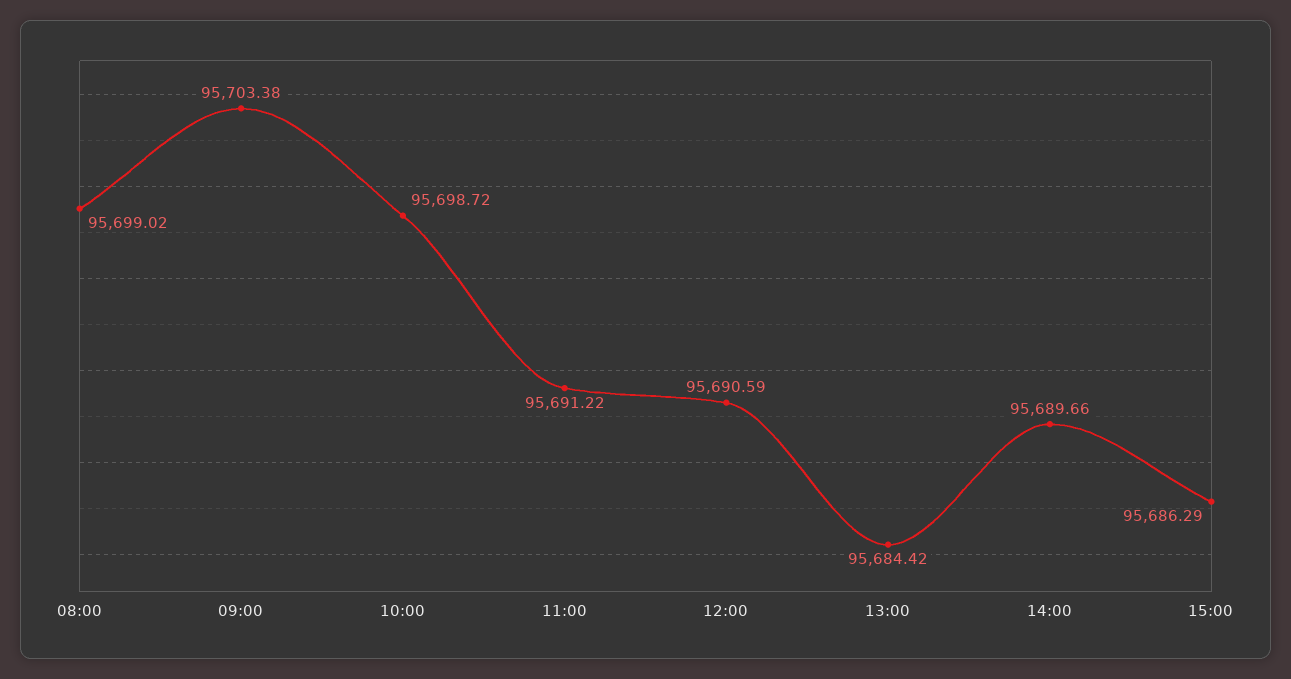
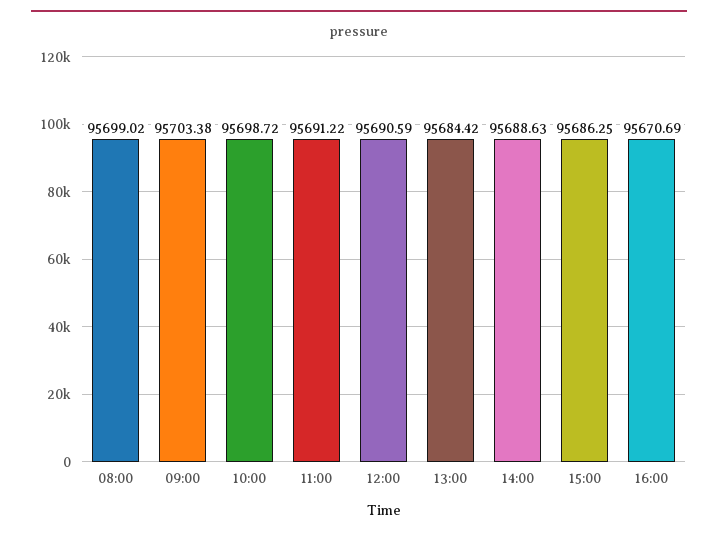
14:00: 95689.66 -> 95688.63
15:00: 95686.29 -> 95686.25
16:00: none -> 95670.69

